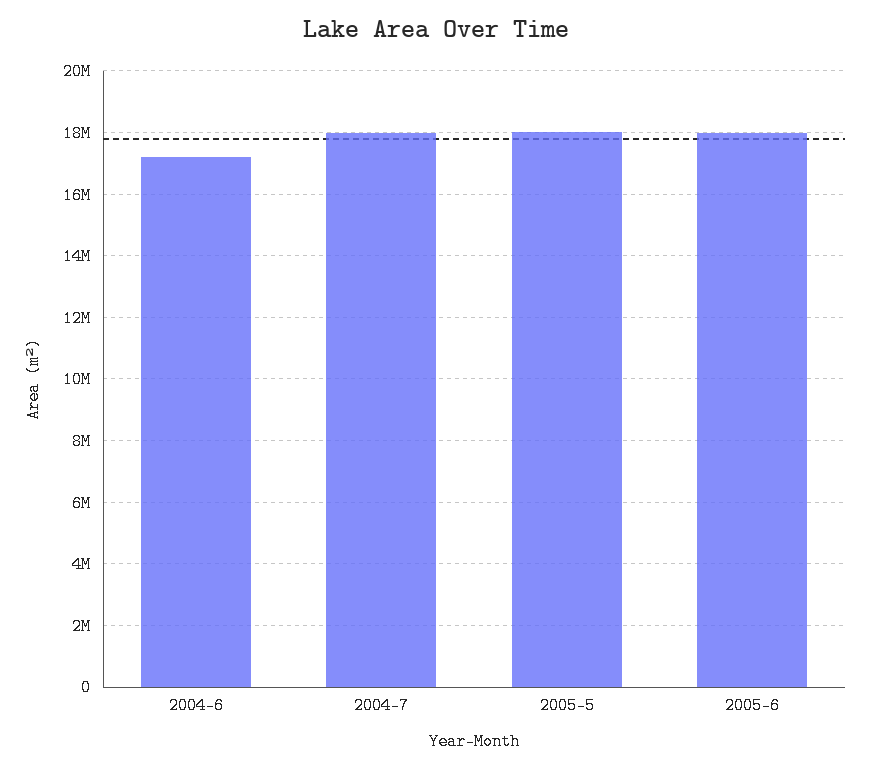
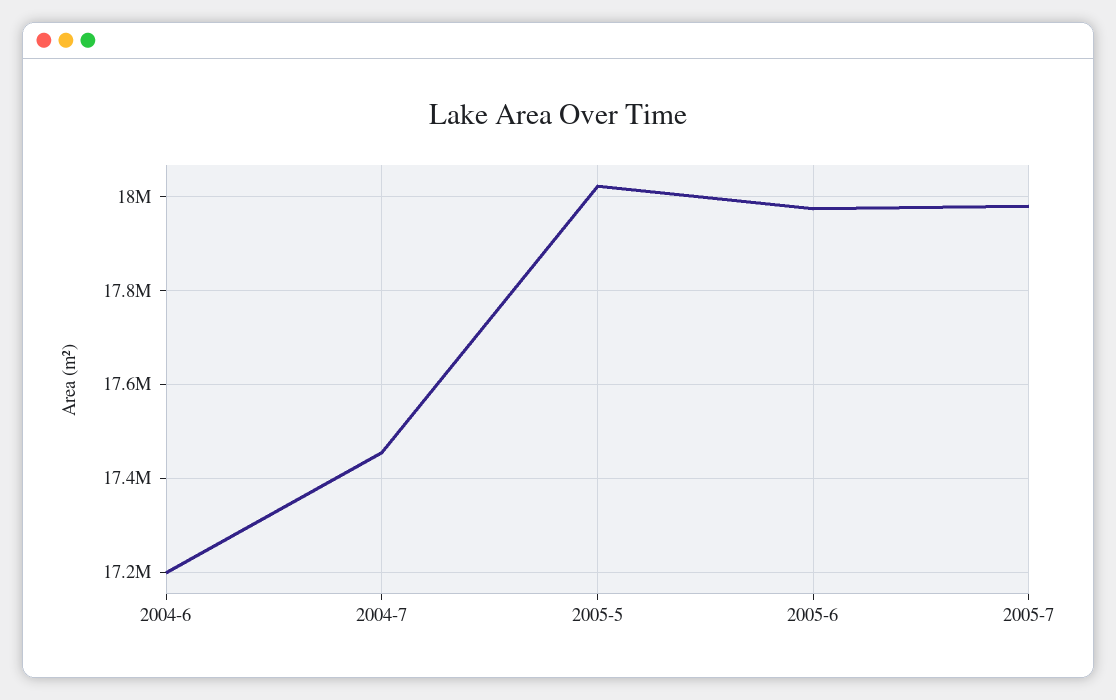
2004-7: 18000000 -> 17460000
2005-7: none -> 17980000

